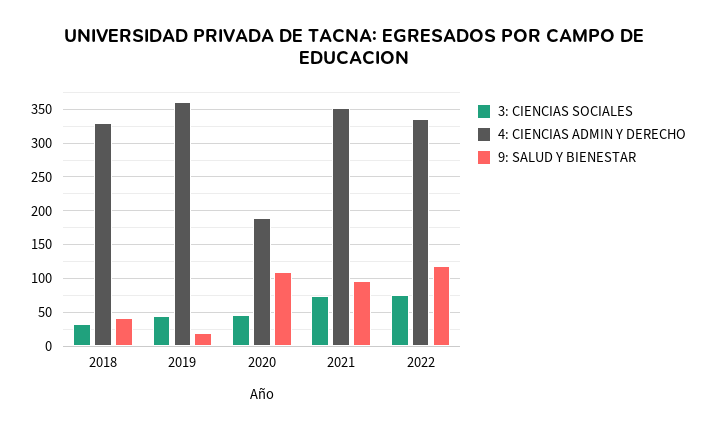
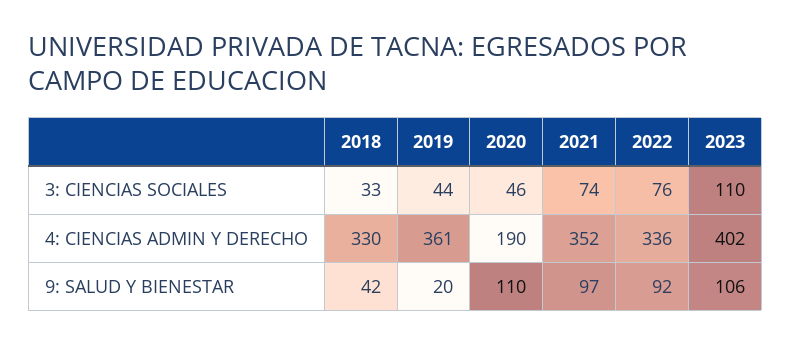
9: SALUD Y BIENESTAR, 2022: 120 -> 92
3: CIENCIAS SOCIALES, 2023: none -> 110
4: CIENCIAS ADMIN Y DERECHO, 2023: none -> 402
9: SALUD Y BIENESTAR, 2023: none -> 106

